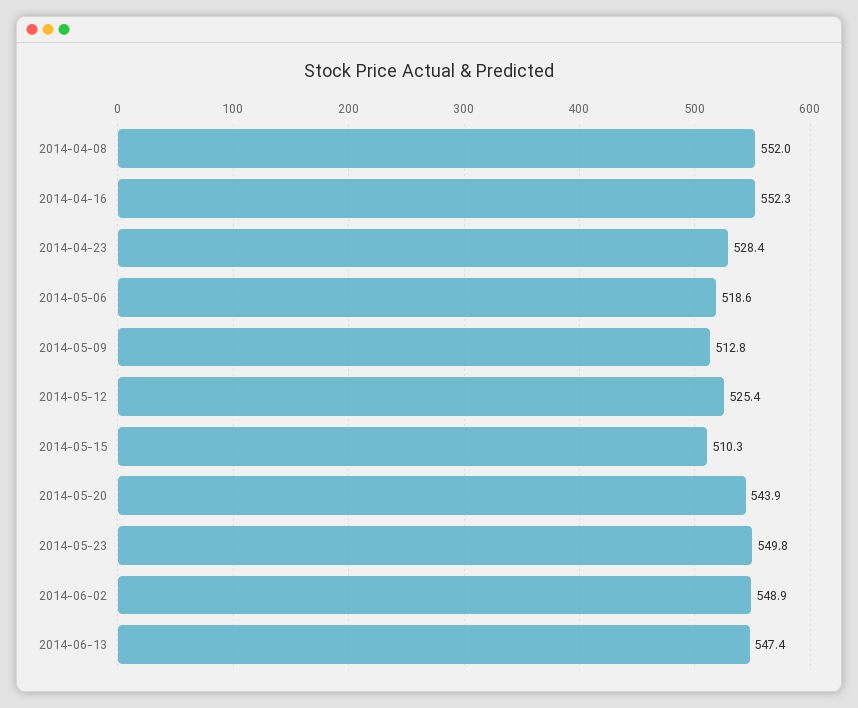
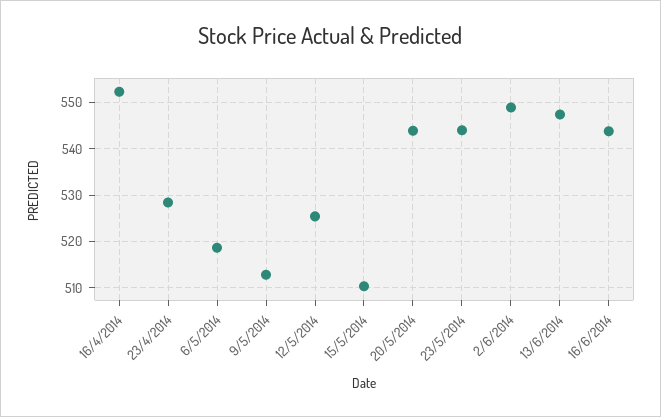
2014-04-08: 552 -> none
2014-05-23: 549.8 -> 544
16/6/2014: none -> 544

